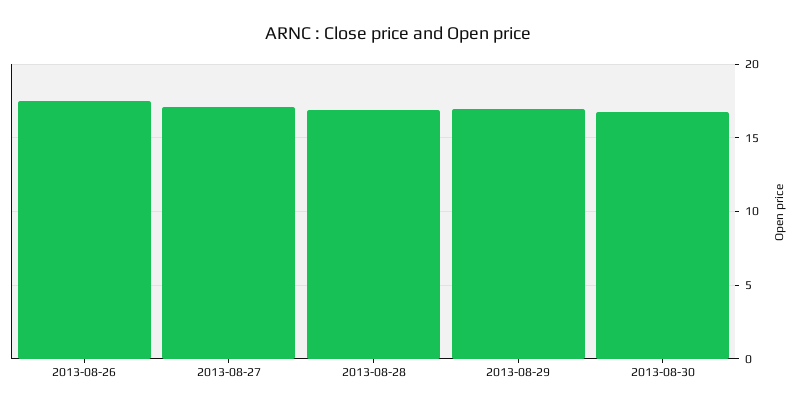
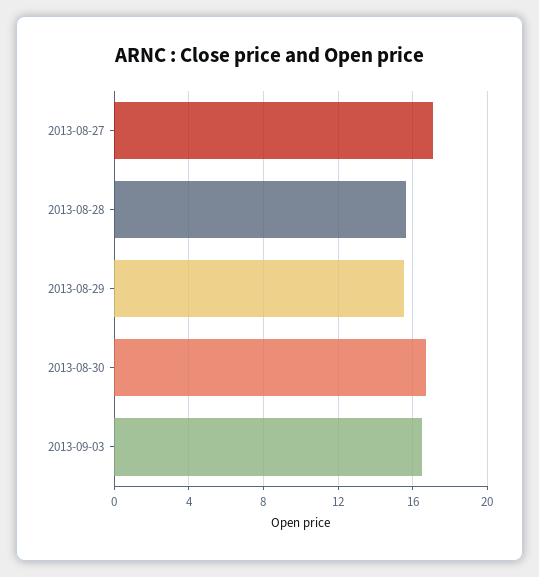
2013-08-26: 17.5 -> none
2013-08-28: 17 -> 15.5
2013-08-29: 17 -> 15.5
2013-09-03: none -> 16.5

